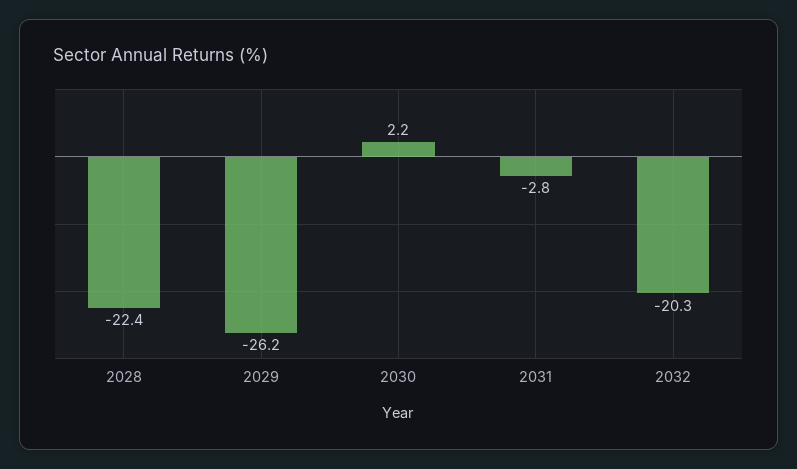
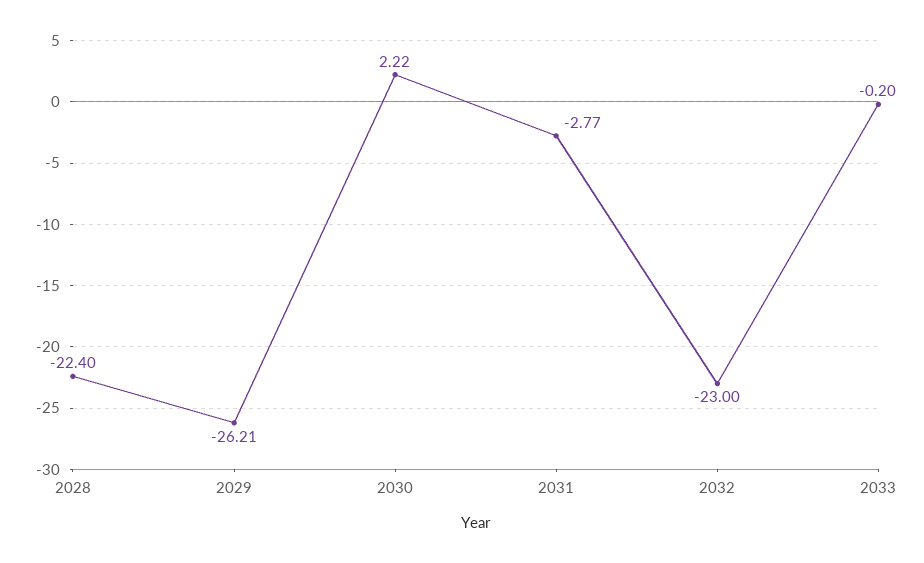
2032: -20.3 -> -23
2033: none -> -0.2

